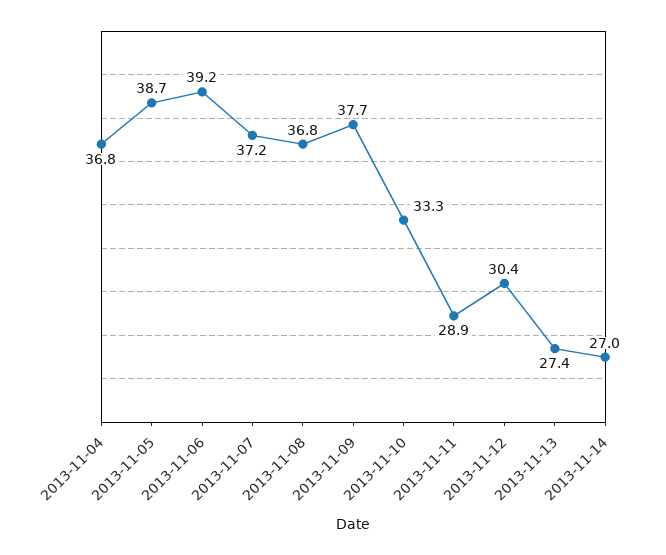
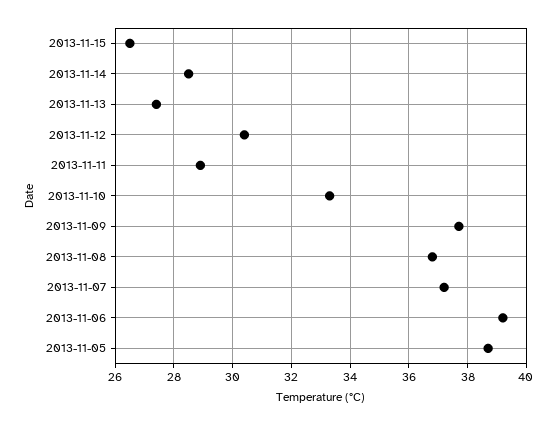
2013-11-04: 36.8 -> none
2013-11-14: 27 -> 28.5
2013-11-15: none -> 26.5

